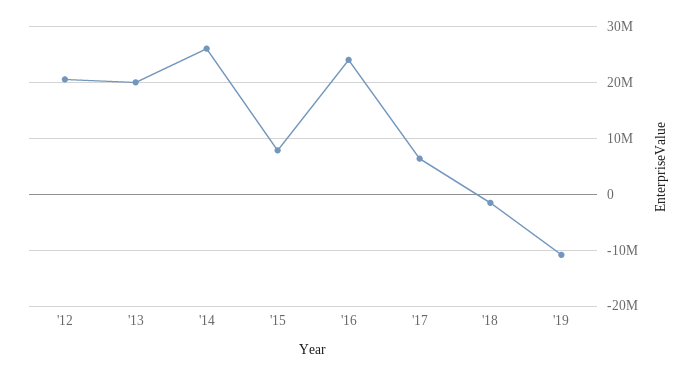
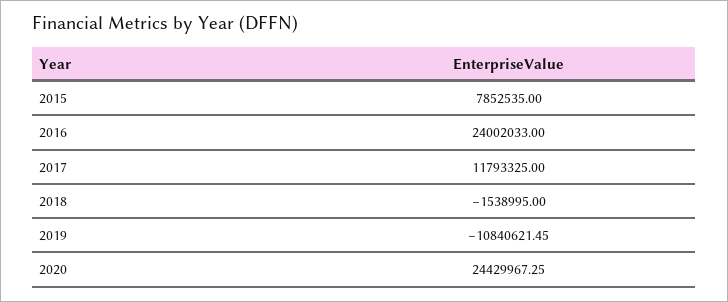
'12: 20000000 -> none
'13: 20000000 -> none
'14: 26000000 -> none
'17: 6000000 -> 11793325
2020: none -> 24429967.25

